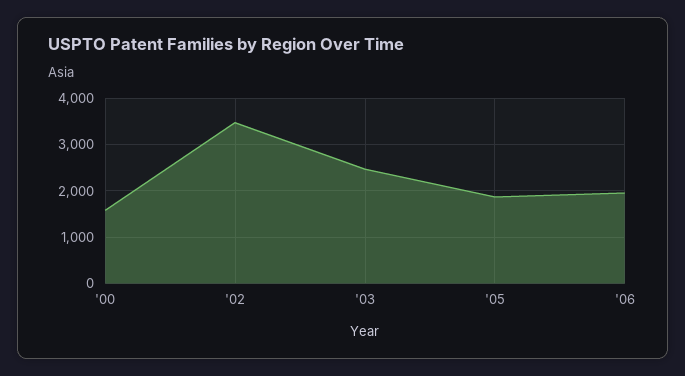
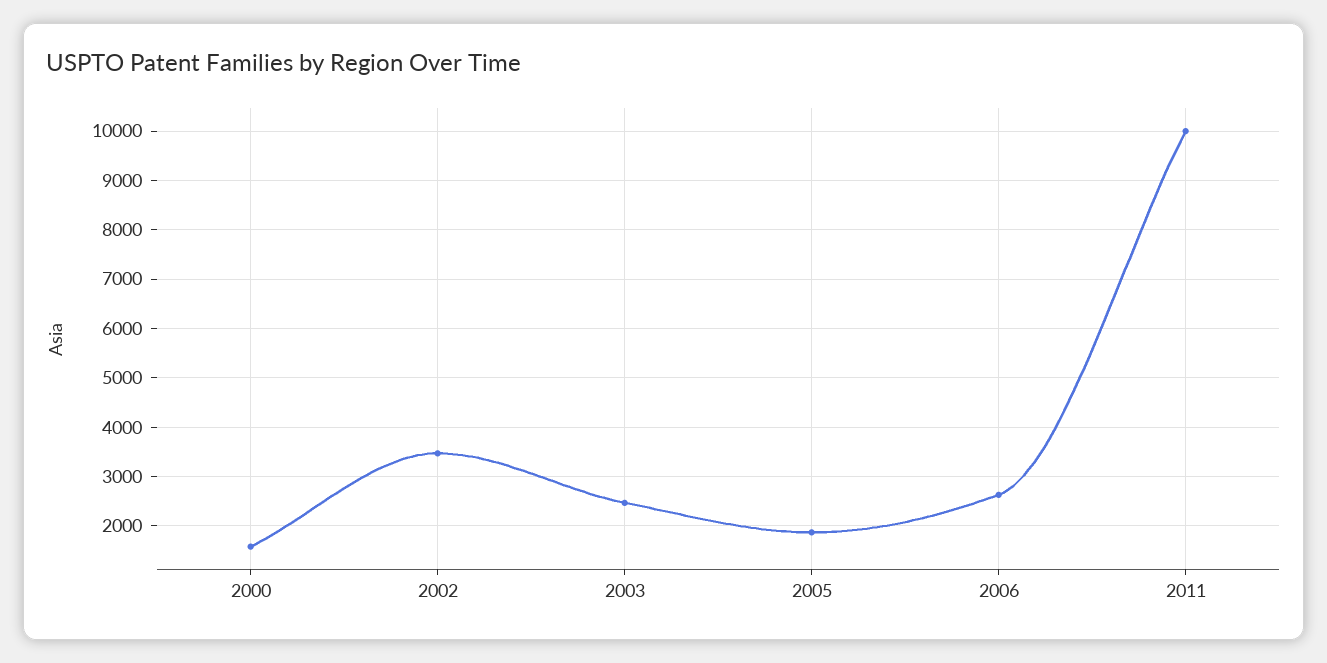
'06: 2000 -> 2600
2011: none -> 10000

